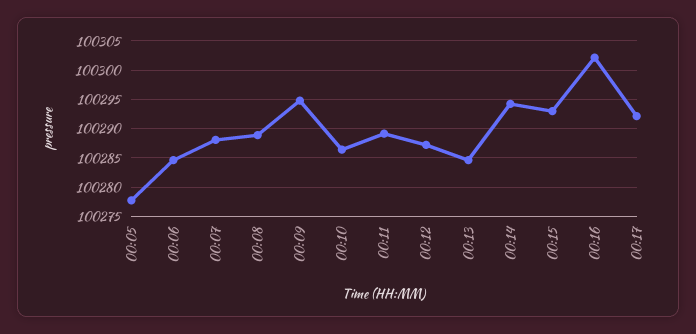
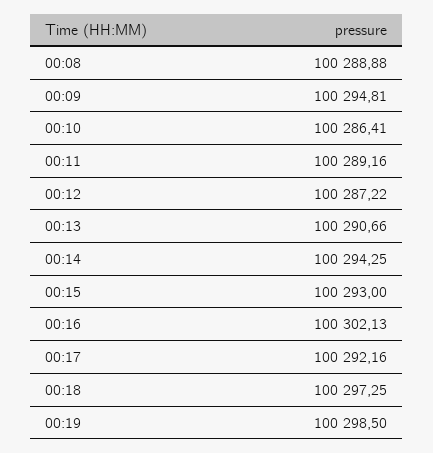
00:05: 100277.5 -> none
00:06: 100285 -> none
00:07: 100287.5 -> none
00:13: 100285 -> 100290.66
00:18: none -> 100297.25
00:19: none -> 100298.5

